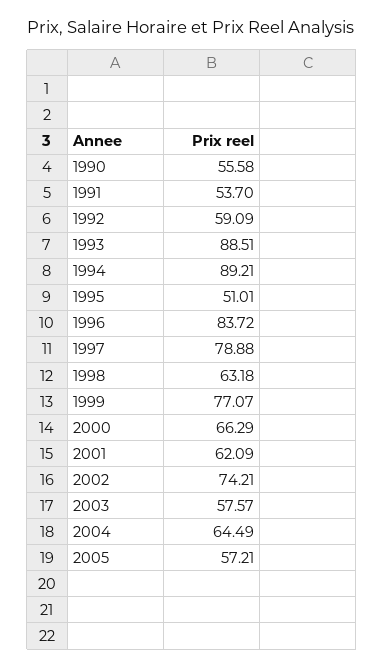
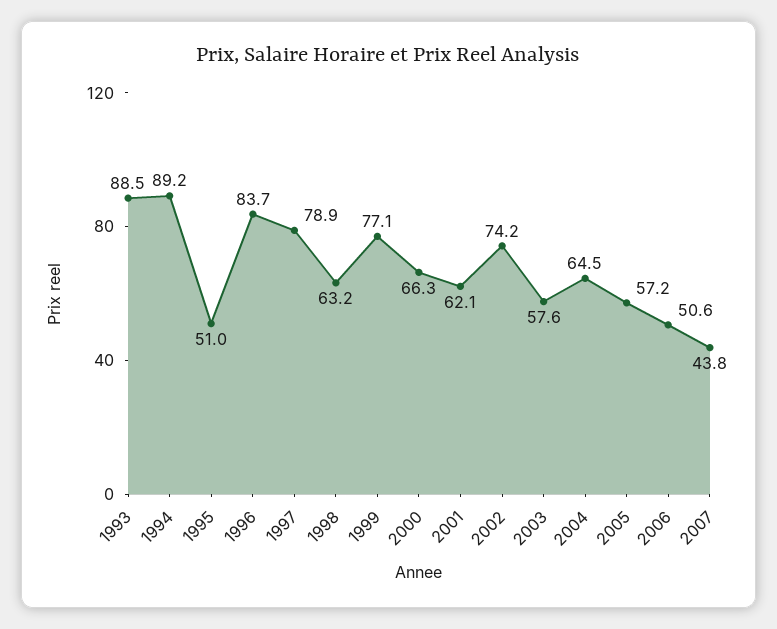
1990: 55.58 -> none
1991: 53.7 -> none
1992: 59.09 -> none
2006: none -> 50.6
2007: none -> 43.8

